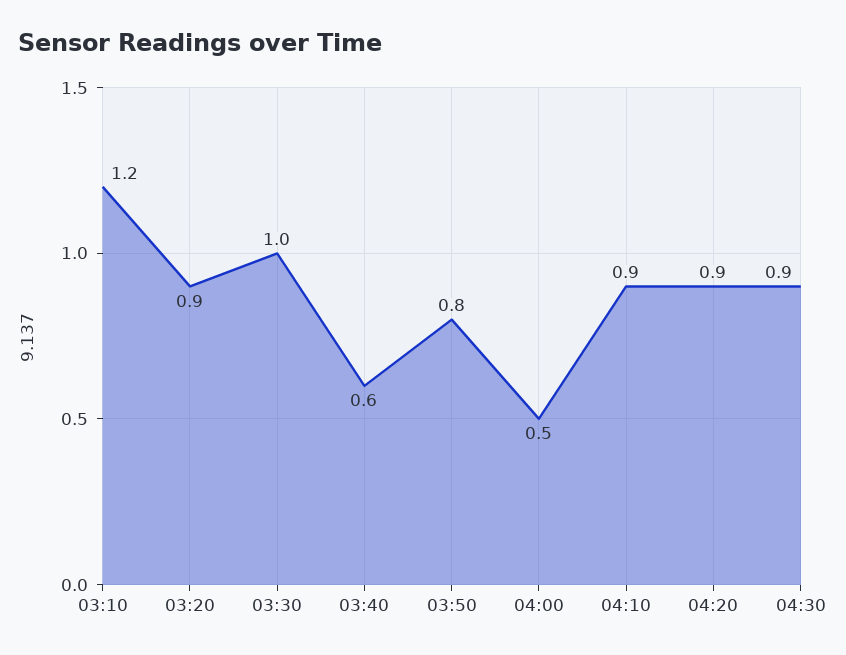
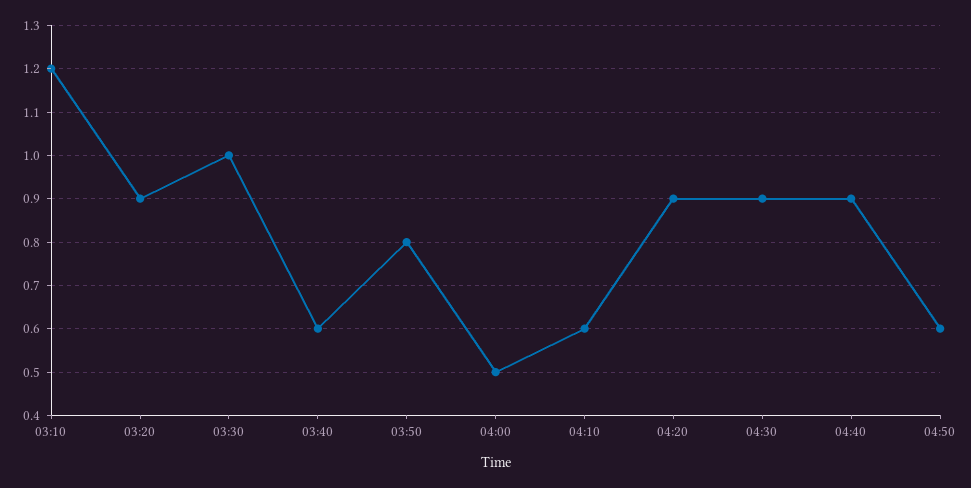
04:10: 0.9 -> 0.6
04:40: none -> 0.9
04:50: none -> 0.6

